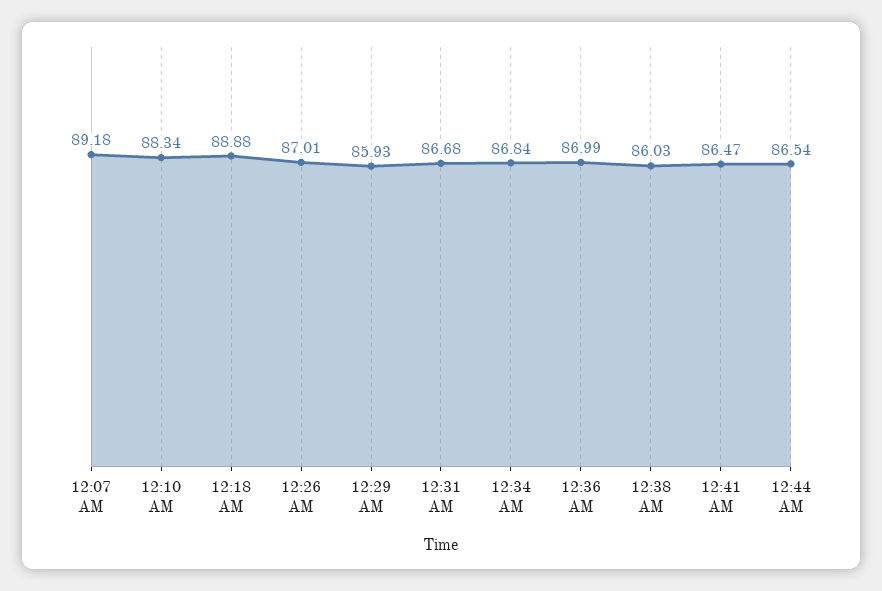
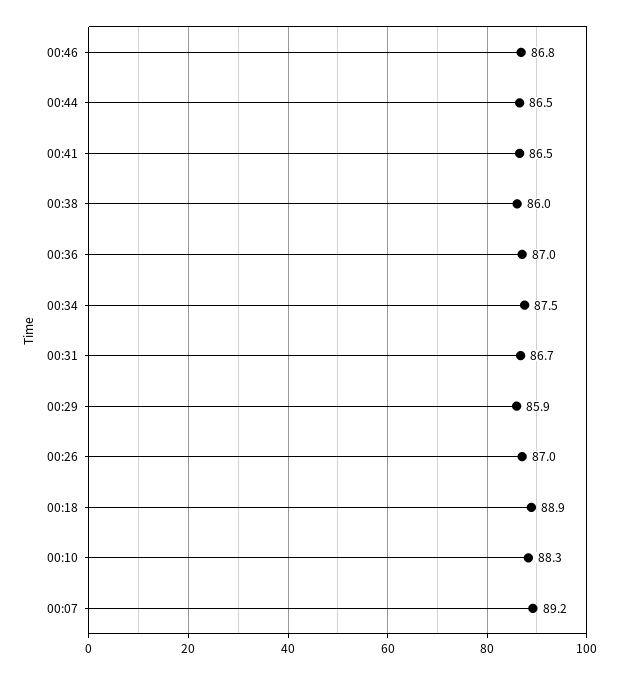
12:34 AM: 86.84 -> 87.5
00:46: none -> 86.8

